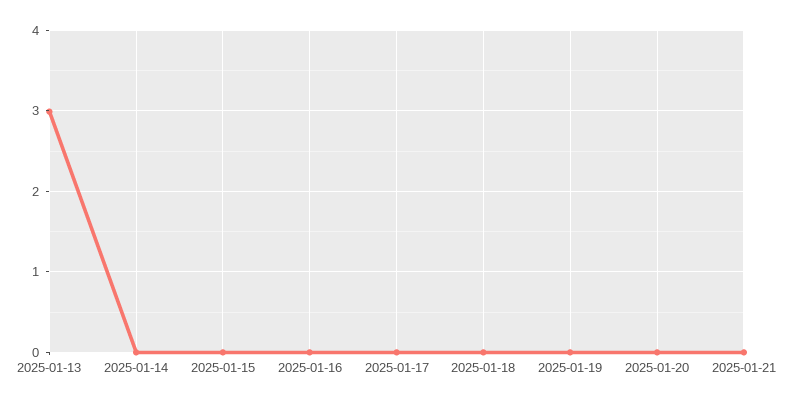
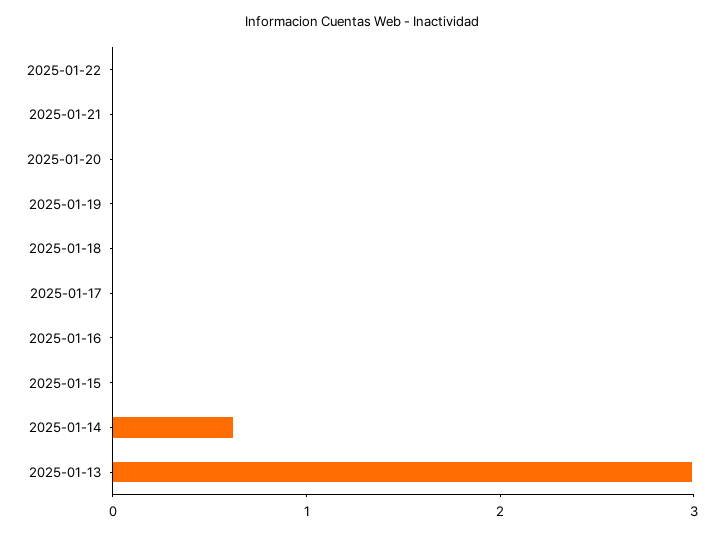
2025-01-14: 0 -> 0.6
2025-01-22: none -> 0

